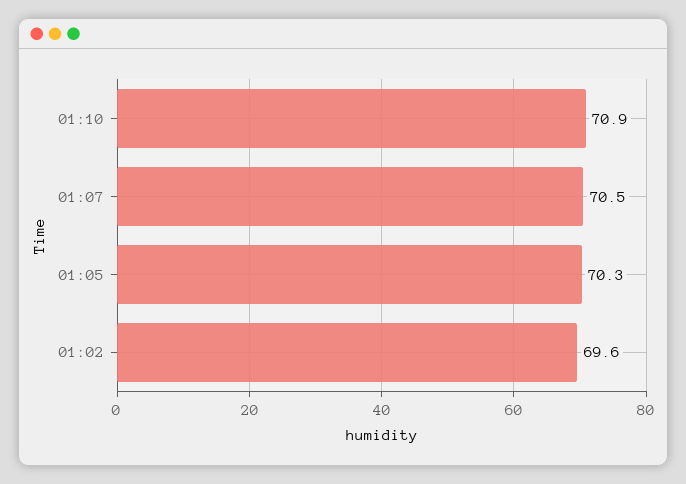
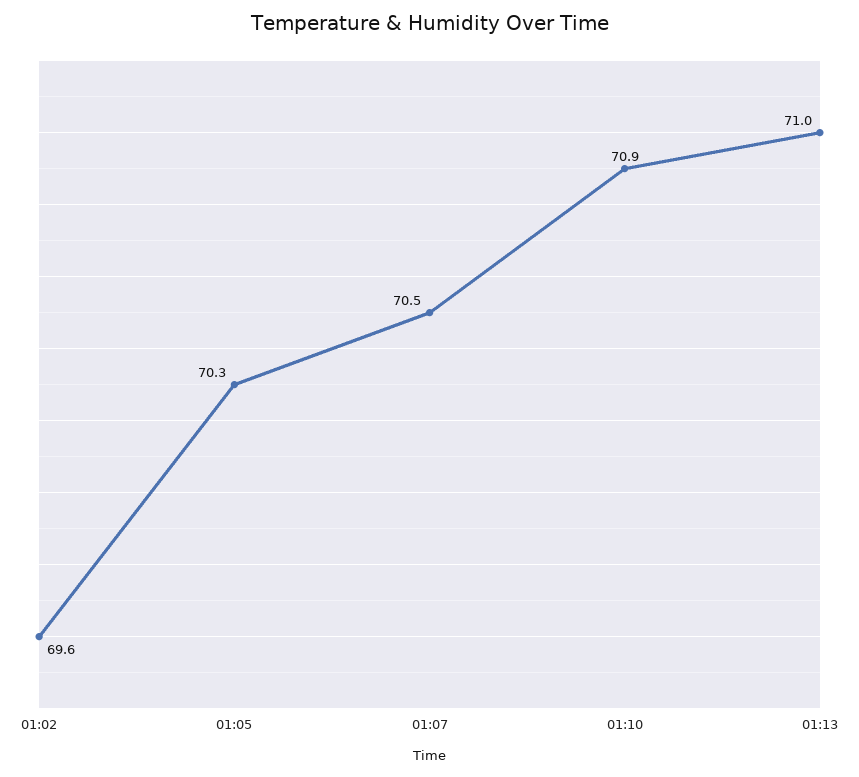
01:13: none -> 71

